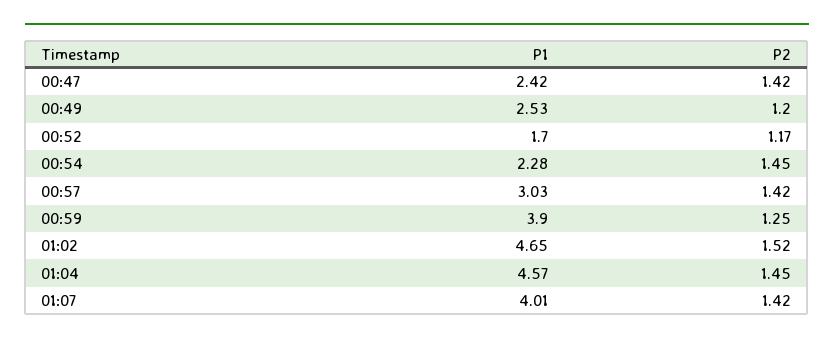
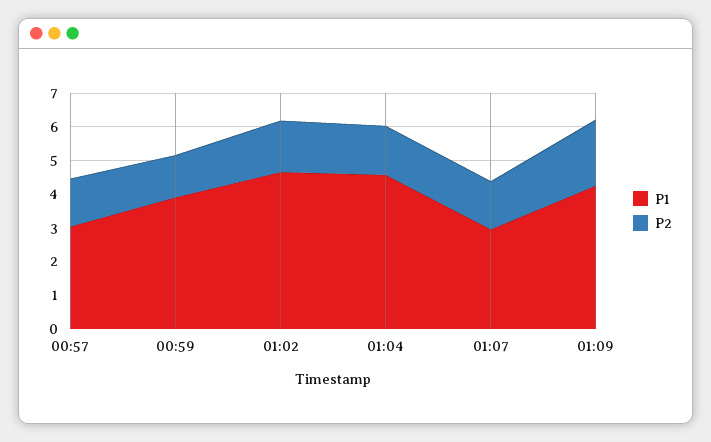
P1, 00:47: 2.42 -> none
P2, 00:47: 1.42 -> none
P1, 00:49: 2.53 -> none
P2, 00:49: 1.2 -> none
P1, 00:52: 1.7 -> none
P2, 00:52: 1.17 -> none
P1, 00:54: 2.28 -> none
P2, 00:54: 1.45 -> none
P1, 01:07: 4.01 -> 3
P1, 01:09: none -> 4.25
P2, 01:09: none -> 2

